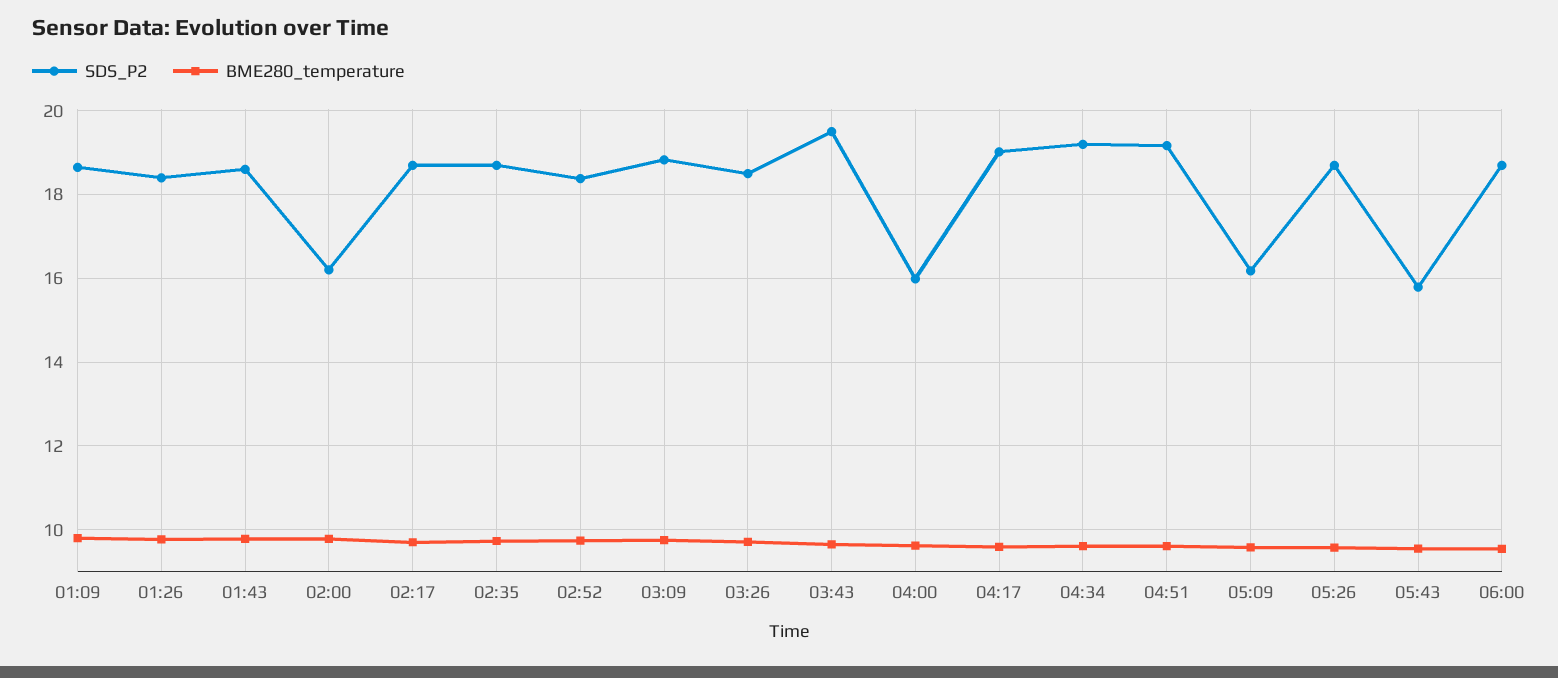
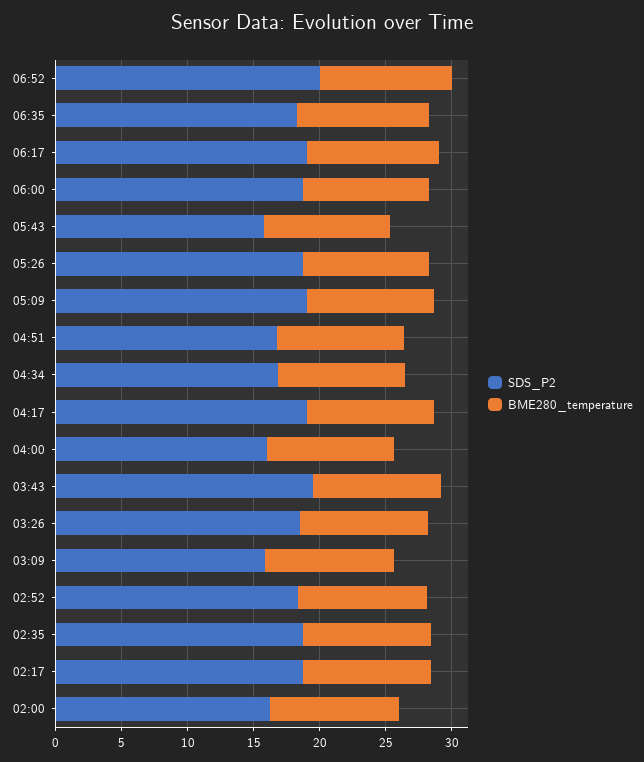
SDS_P2, 01:09: 18.6 -> none
BME280_temperature, 01:09: 9.8 -> none
SDS_P2, 01:26: 18.4 -> none
BME280_temperature, 01:26: 9.8 -> none
SDS_P2, 01:43: 18.6 -> none
BME280_temperature, 01:43: 9.8 -> none
SDS_P2, 03:09: 18.8 -> 16
SDS_P2, 04:34: 19.2 -> 17
SDS_P2, 04:51: 19.2 -> 17
SDS_P2, 05:09: 16.2 -> 19
SDS_P2, 06:52: none -> 20
BME280_temperature, 06:52: none -> 10
SDS_P2, 06:35: none -> 18
BME280_temperature, 06:35: none -> 10
SDS_P2, 06:17: none -> 19
BME280_temperature, 06:17: none -> 10

